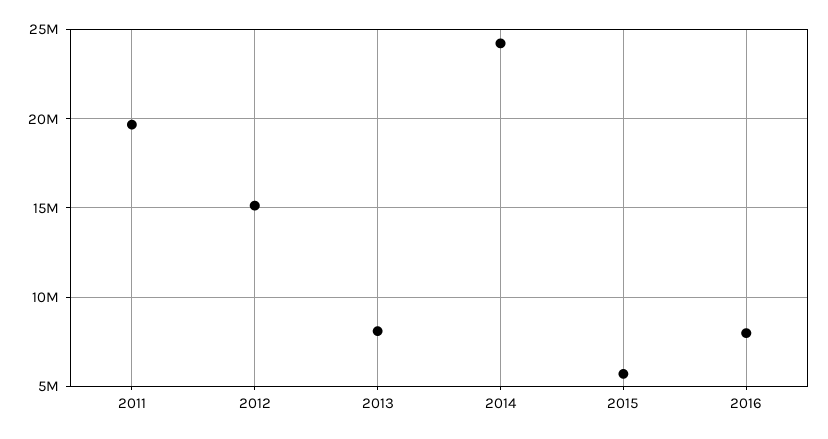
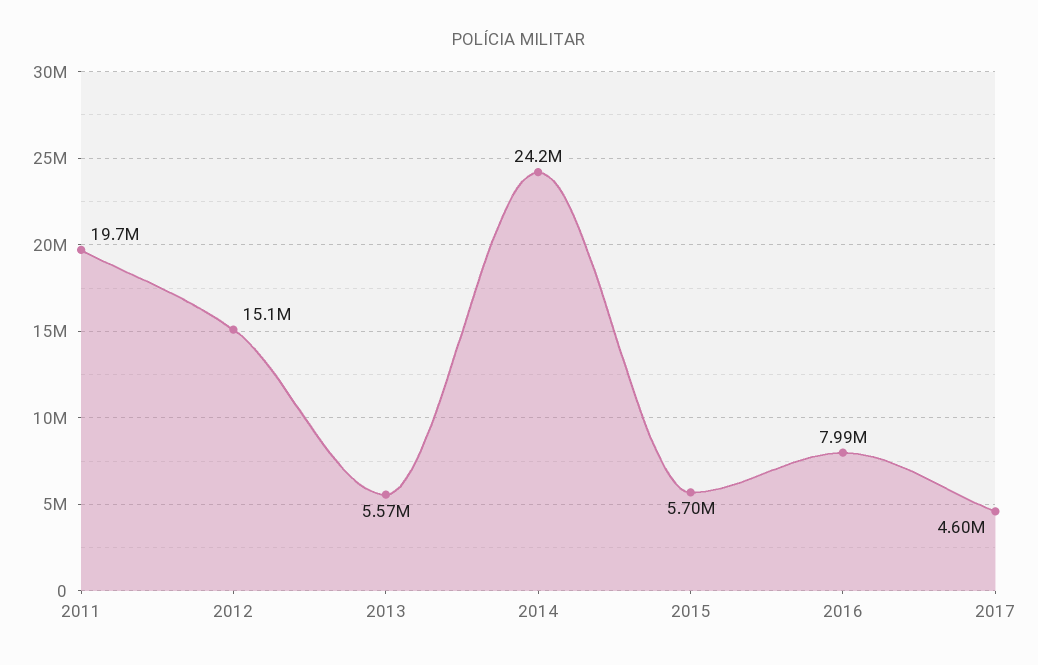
2013: 8000000 -> 5570000
2017: none -> 4600000

